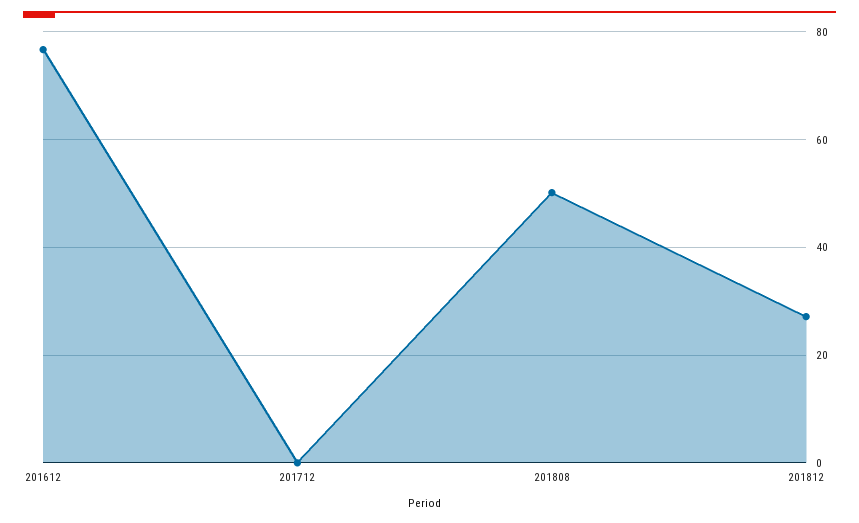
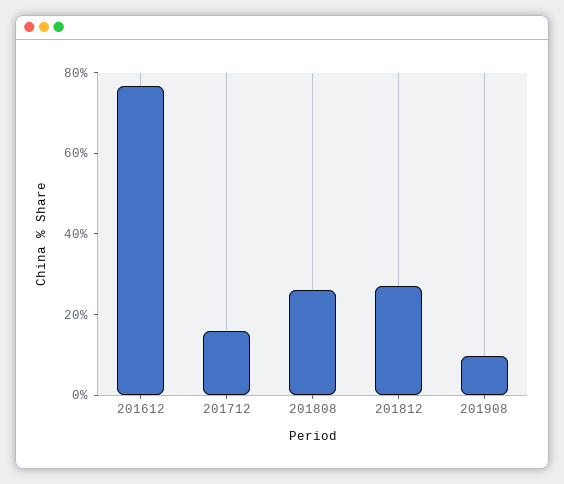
201712: 0 -> 15
201808: 50 -> 25
201908: none -> 10

